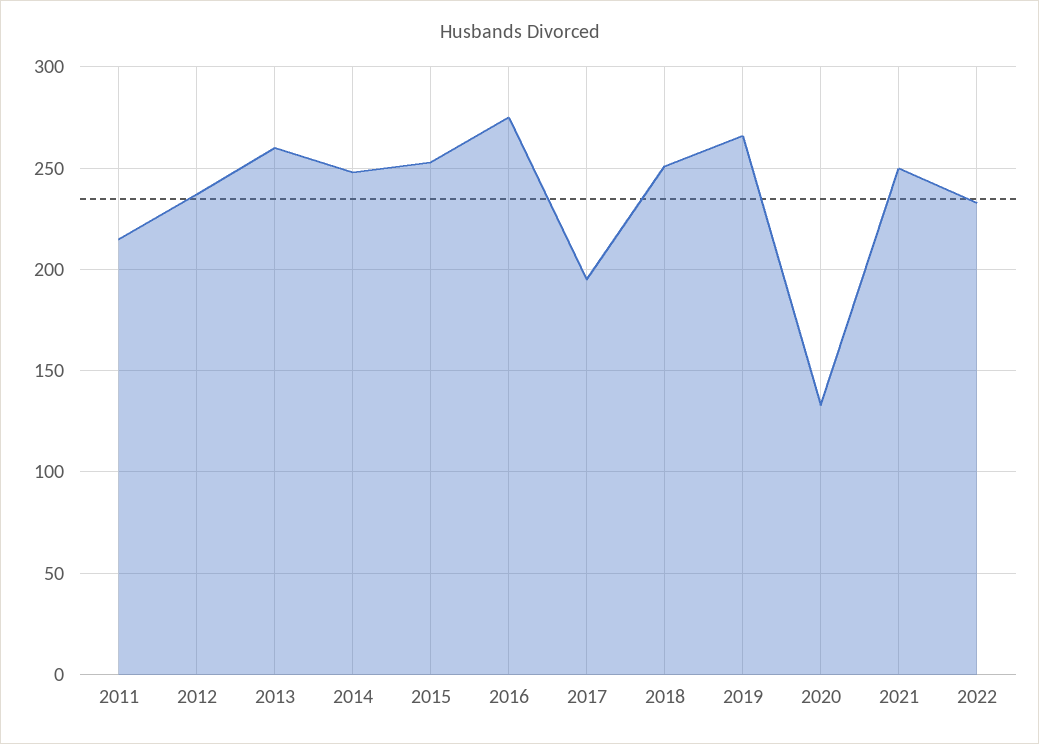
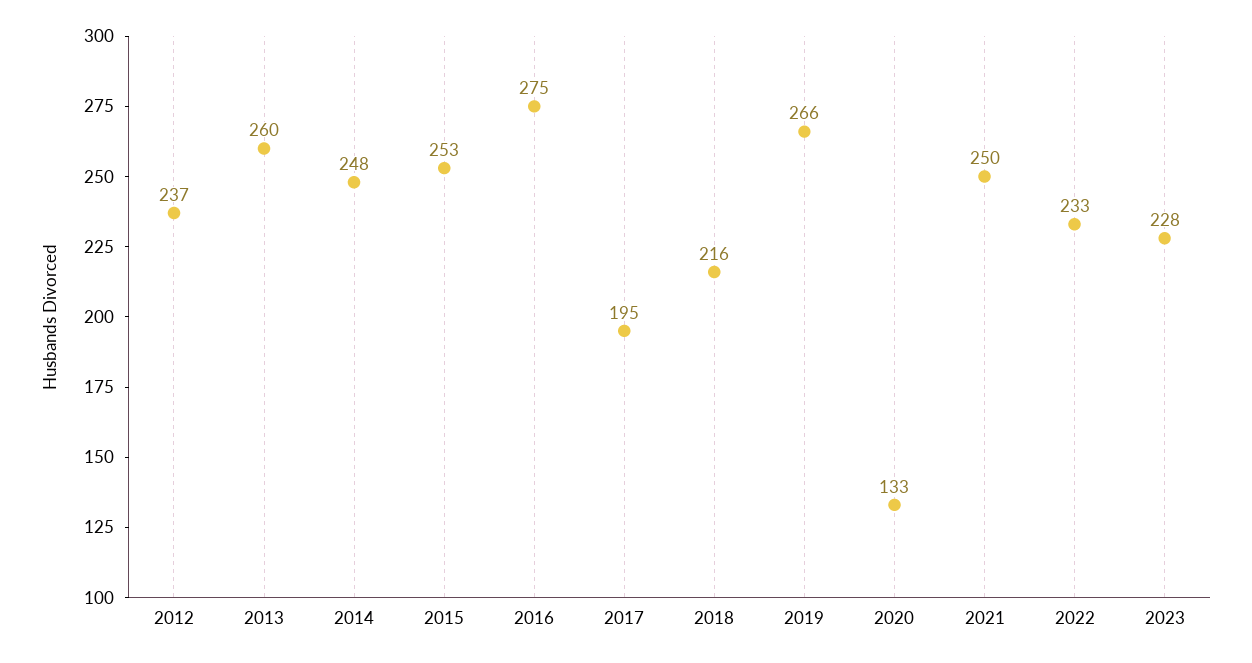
2011: 215 -> none
2018: 250 -> 216
2023: none -> 228

